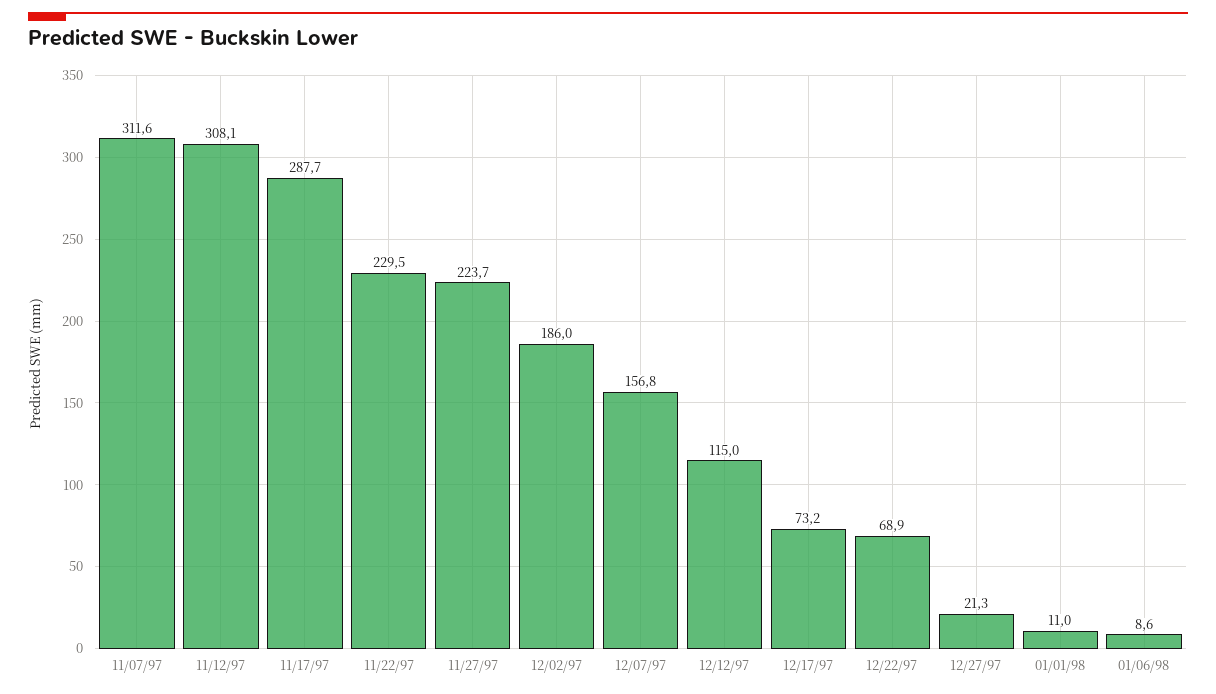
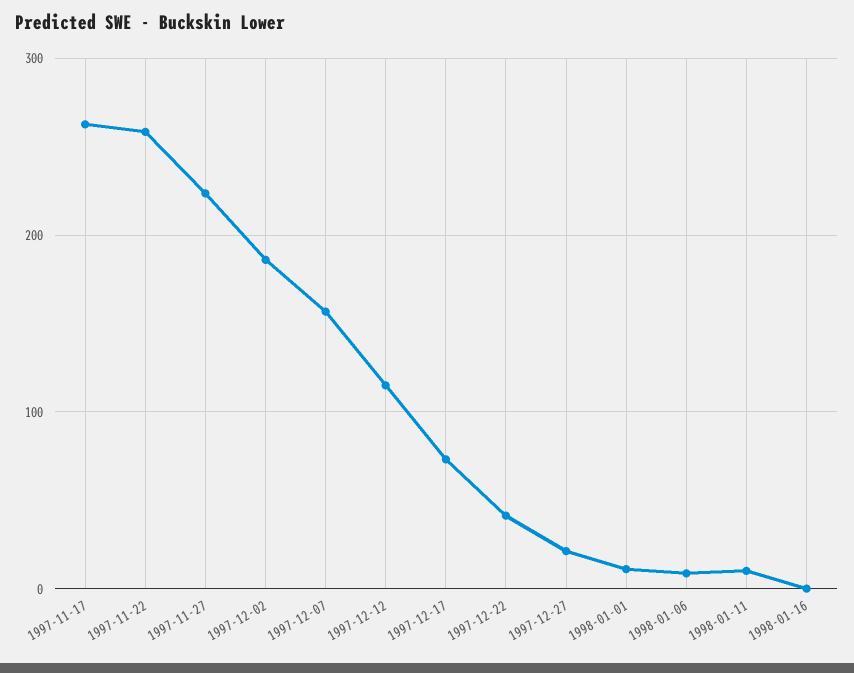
11/07/97: 311.6 -> none
11/12/97: 308.1 -> none
11/17/97: 287.7 -> 260
11/22/97: 229.5 -> 260
12/22/97: 68.9 -> 40
1998-01-11: none -> 10
1998-01-16: none -> 0

